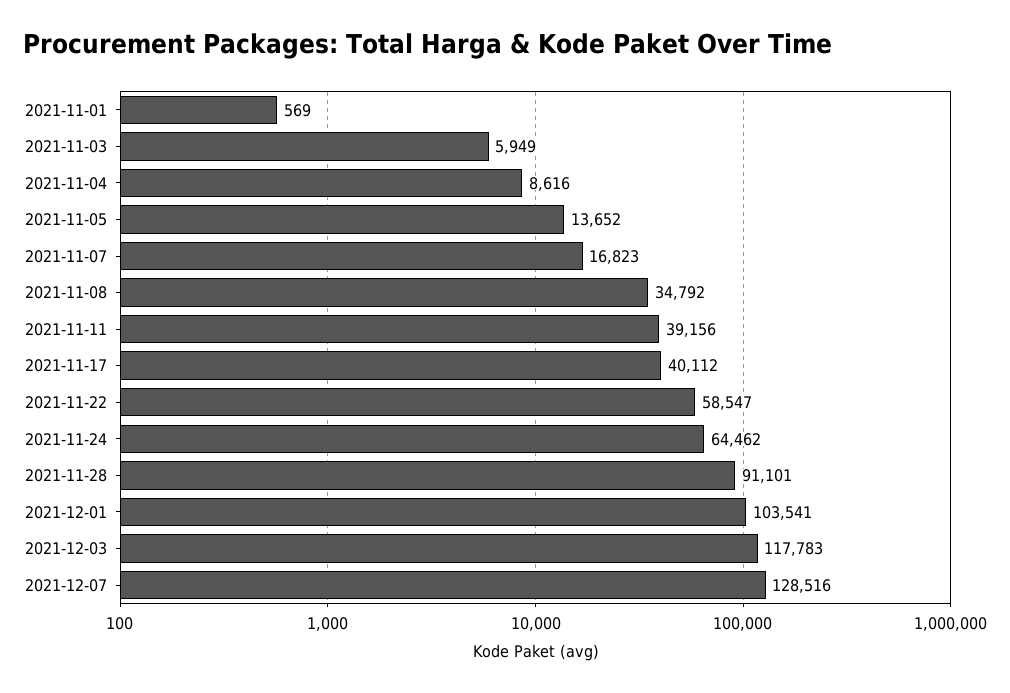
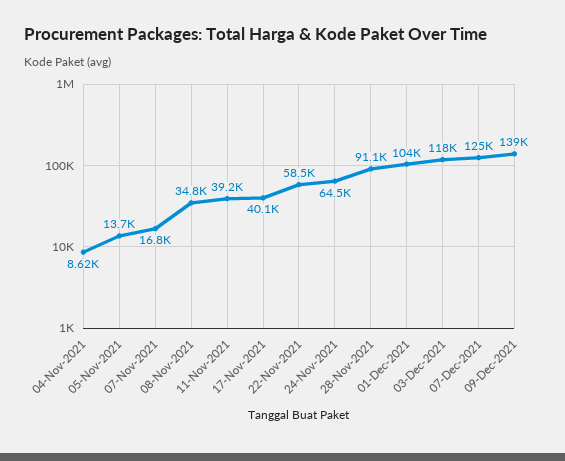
2021-11-01: 569 -> none
2021-11-03: 5949 -> none
2021-12-07: 128516 -> 125000
09-Dec-2021: none -> 139000

